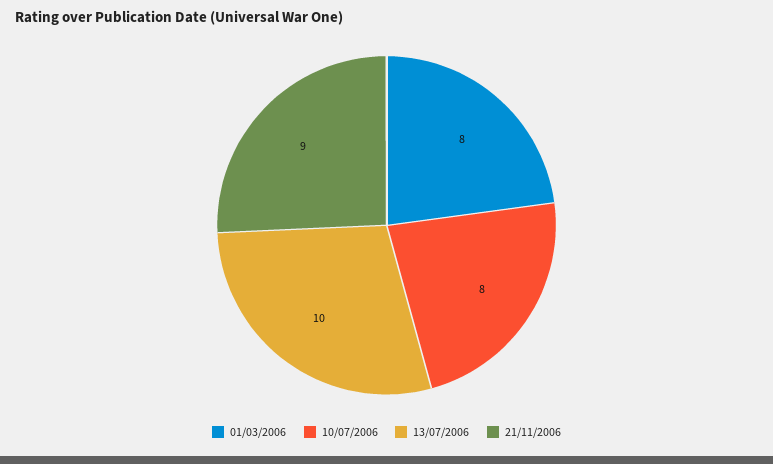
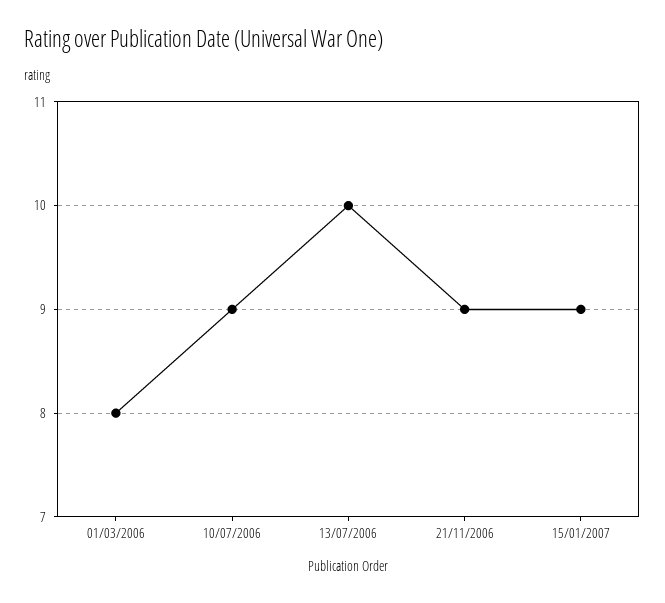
10/07/2006: 8 -> 9
15/01/2007: none -> 9

